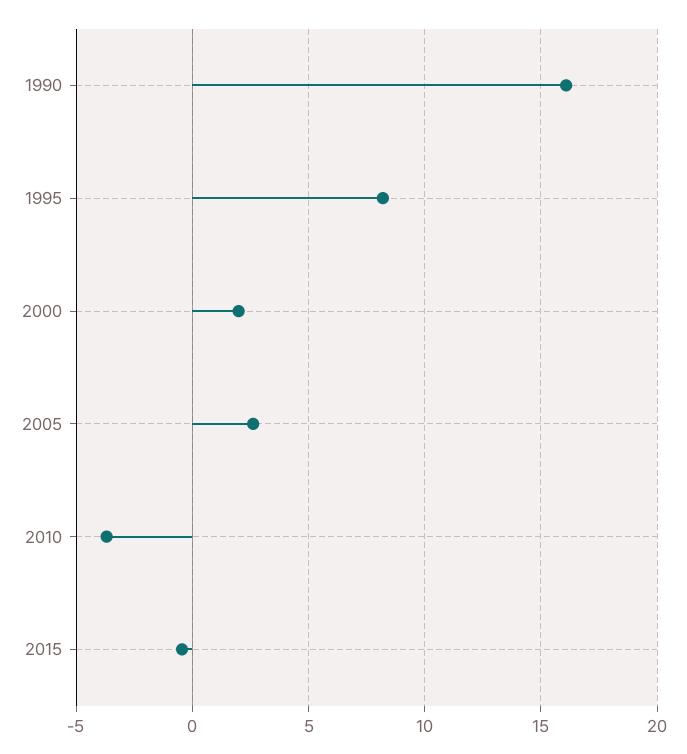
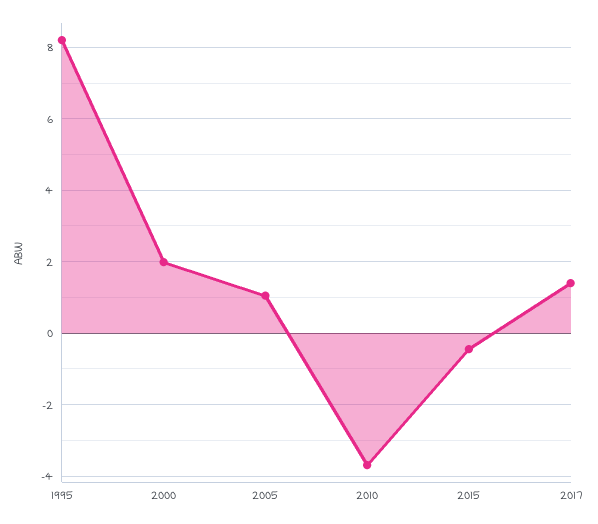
1990: 16 -> none
2005: 2.5 -> 1
2017: none -> 1.4

